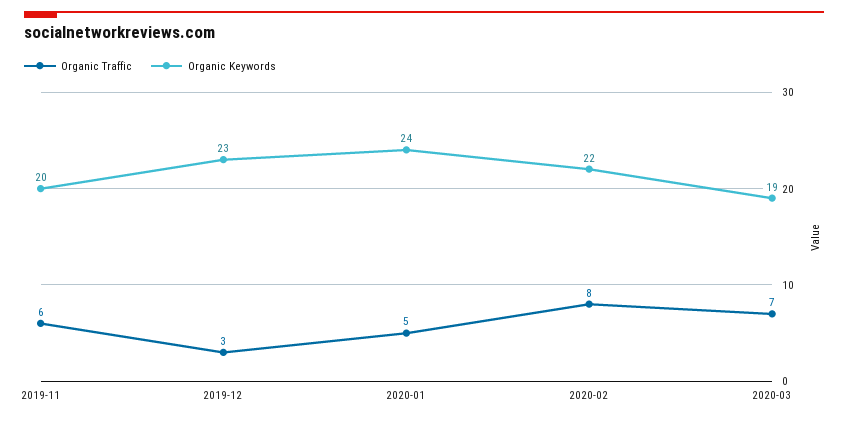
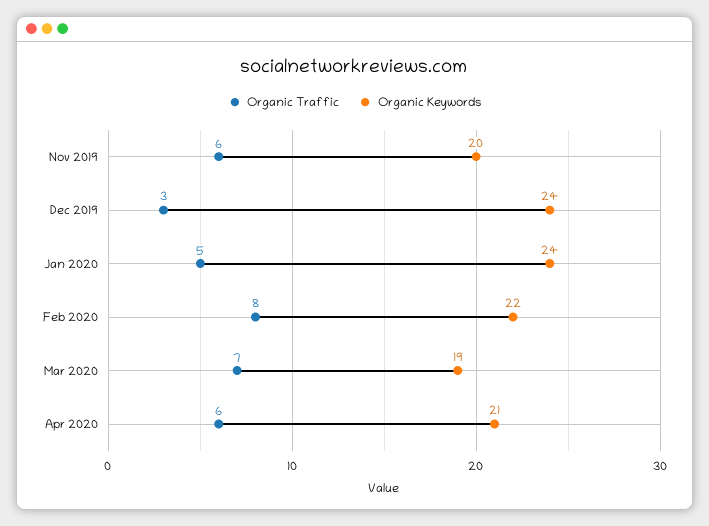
Organic Keywords, 2019-12: 23 -> 24
Organic Traffic, Apr 2020: none -> 6
Organic Keywords, Apr 2020: none -> 21

